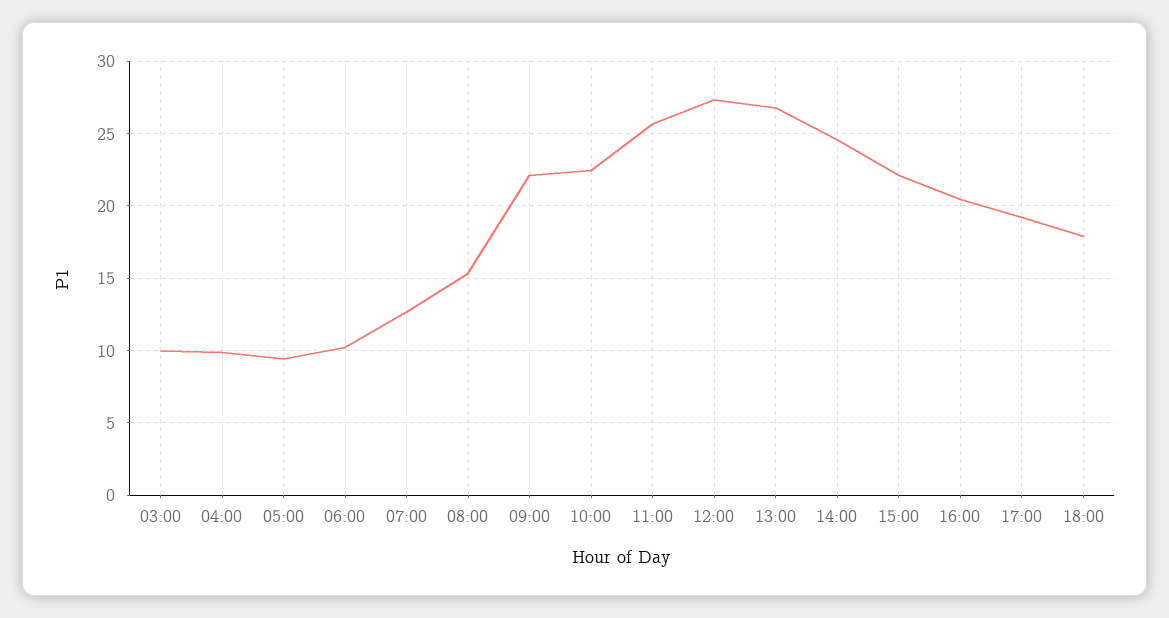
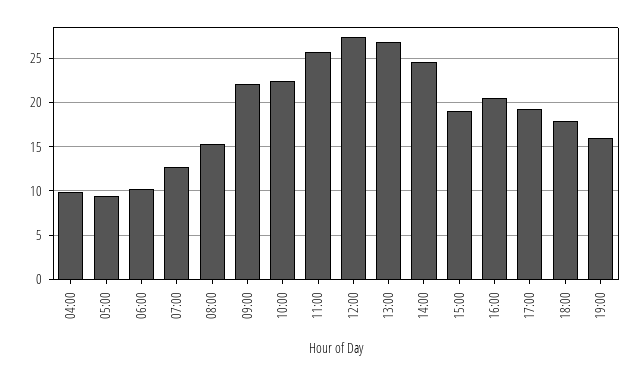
03:00: 10 -> none
15:00: 22 -> 19
19:00: none -> 16

